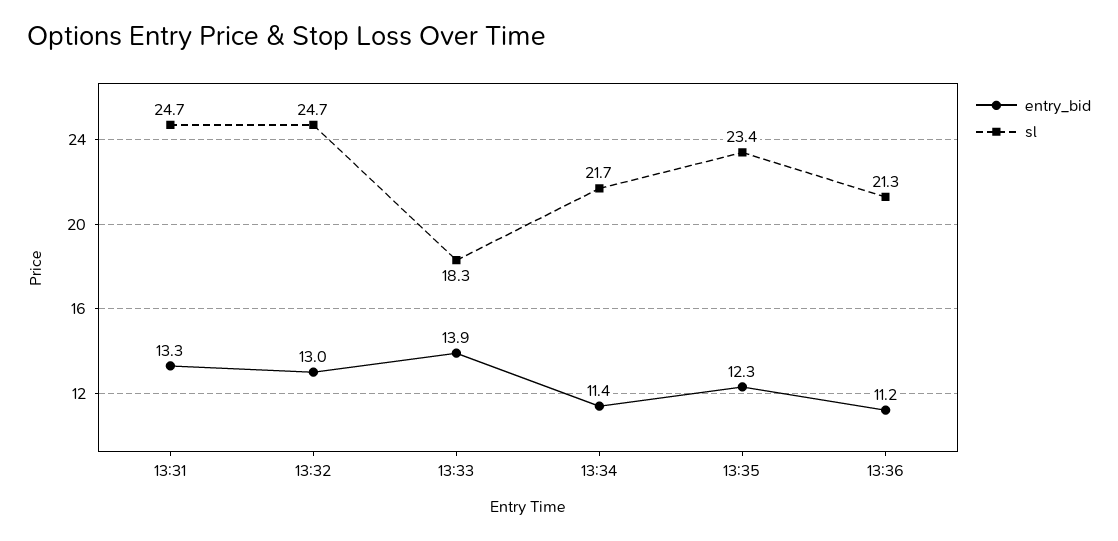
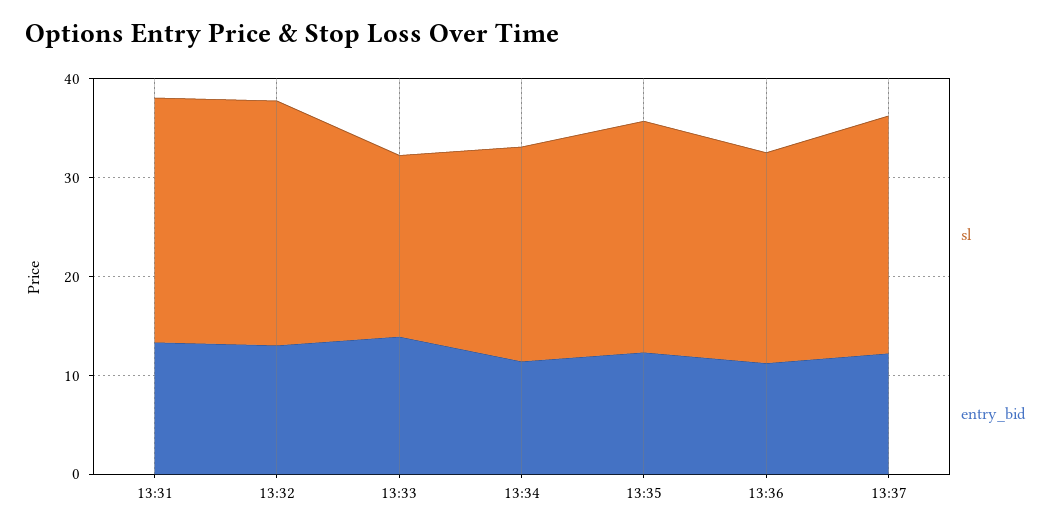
sl, 13:37: none -> 24
entry_bid, 13:37: none -> 12

